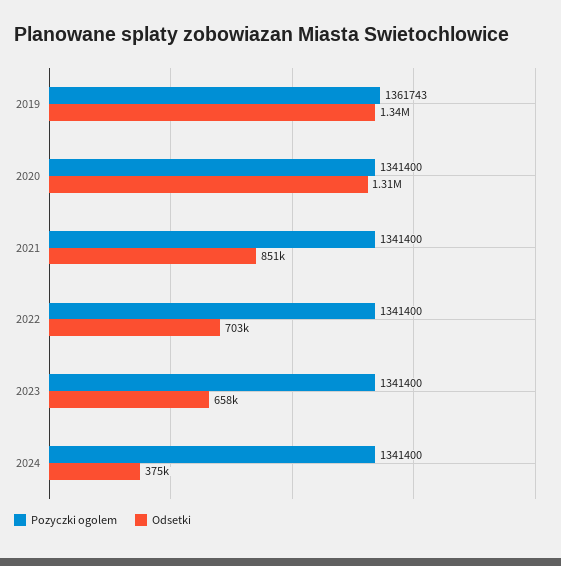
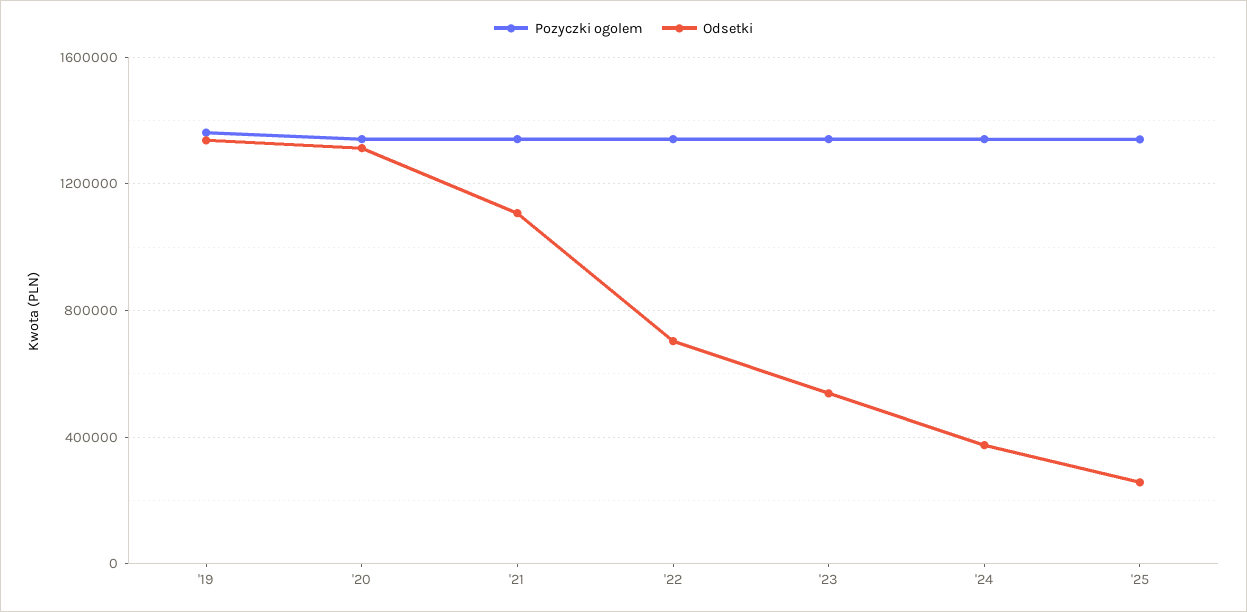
Odsetki, 2021: 851000 -> 1100000
Odsetki, 2023: 658000 -> 550000
Pozyczki ogolem, '25: none -> 1350000
Odsetki, '25: none -> 250000

